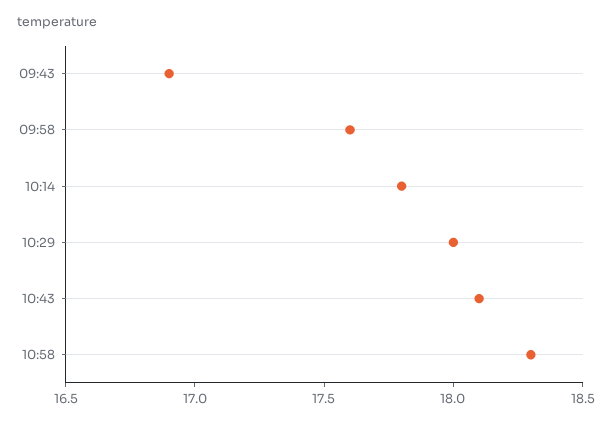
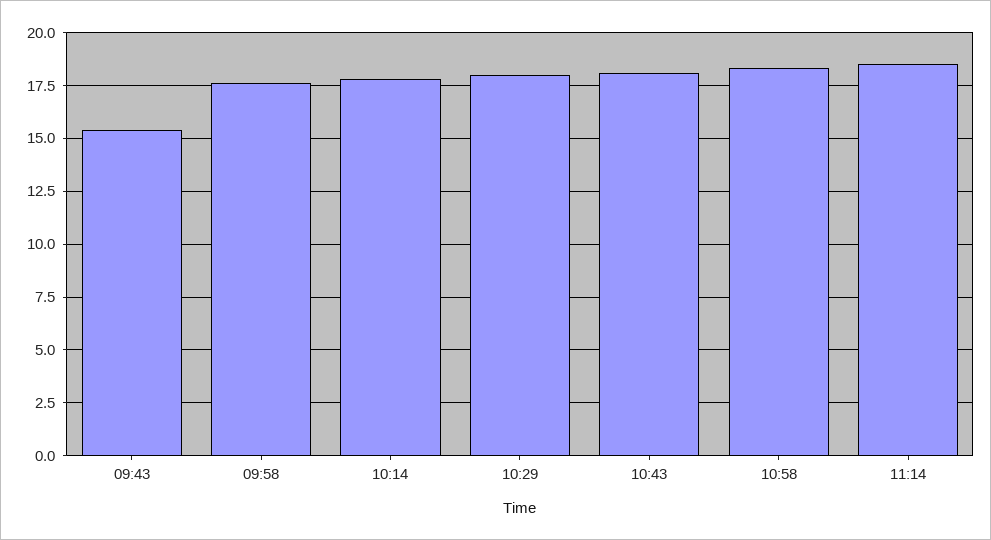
09:43: 16.9 -> 15.5
11:14: none -> 18.5

